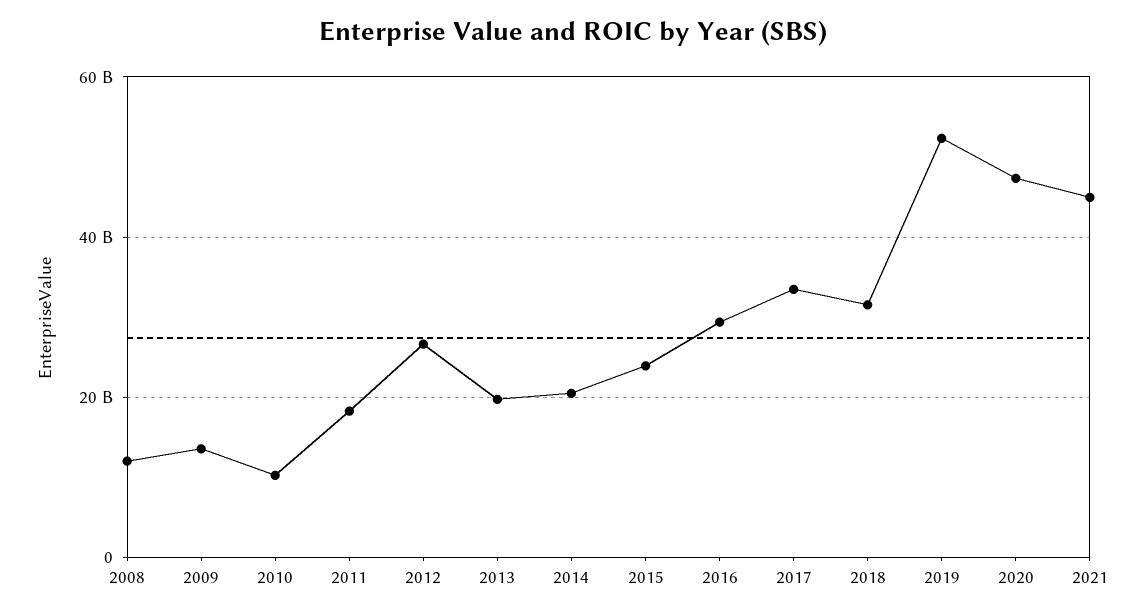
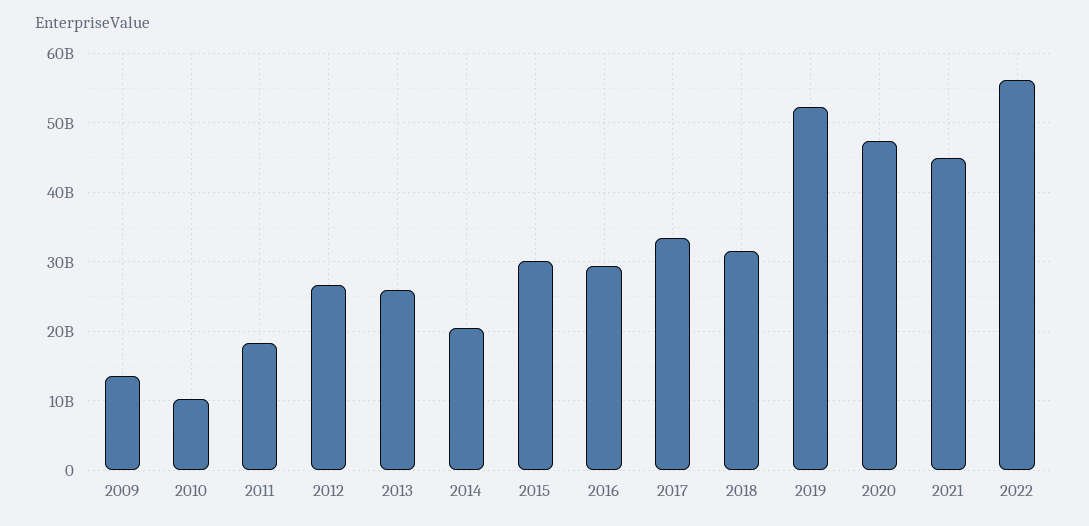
2008: 12000000000 -> none
2013: 20000000000 -> 26000000000
2015: 24000000000 -> 30000000000
2022: none -> 56000000000

